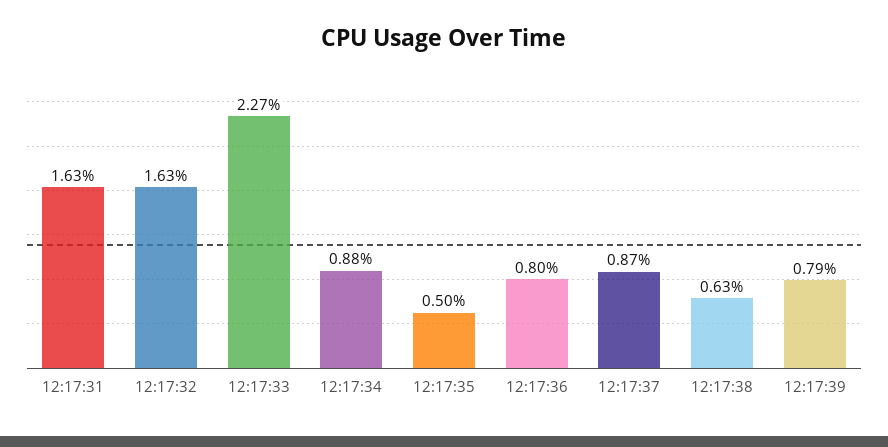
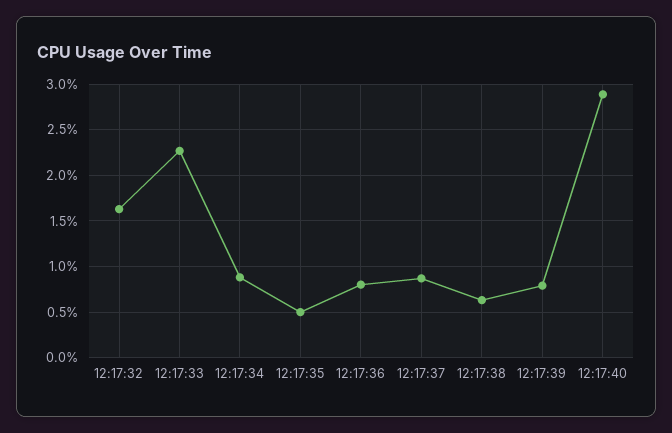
12:17:31: 1.63 -> none
12:17:40: none -> 2.9

